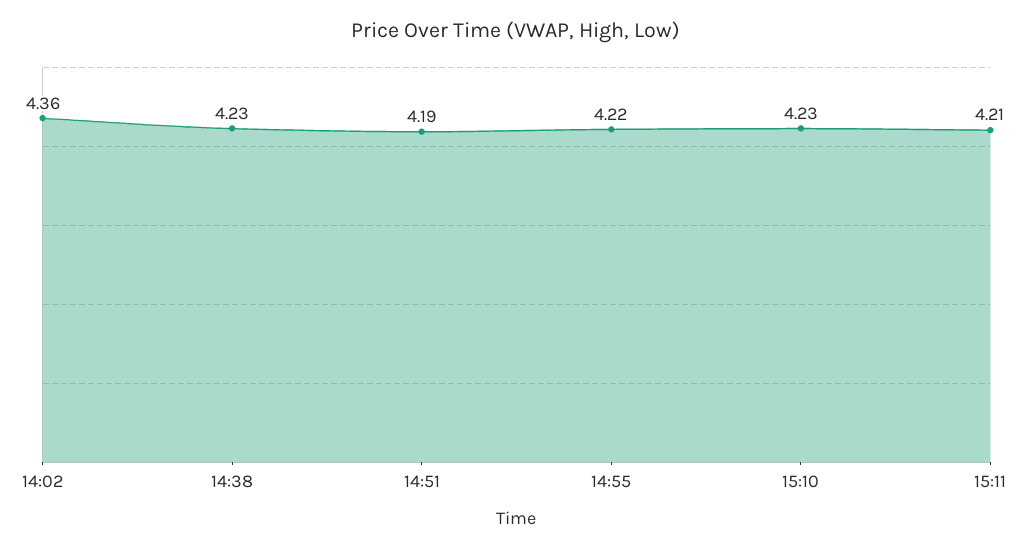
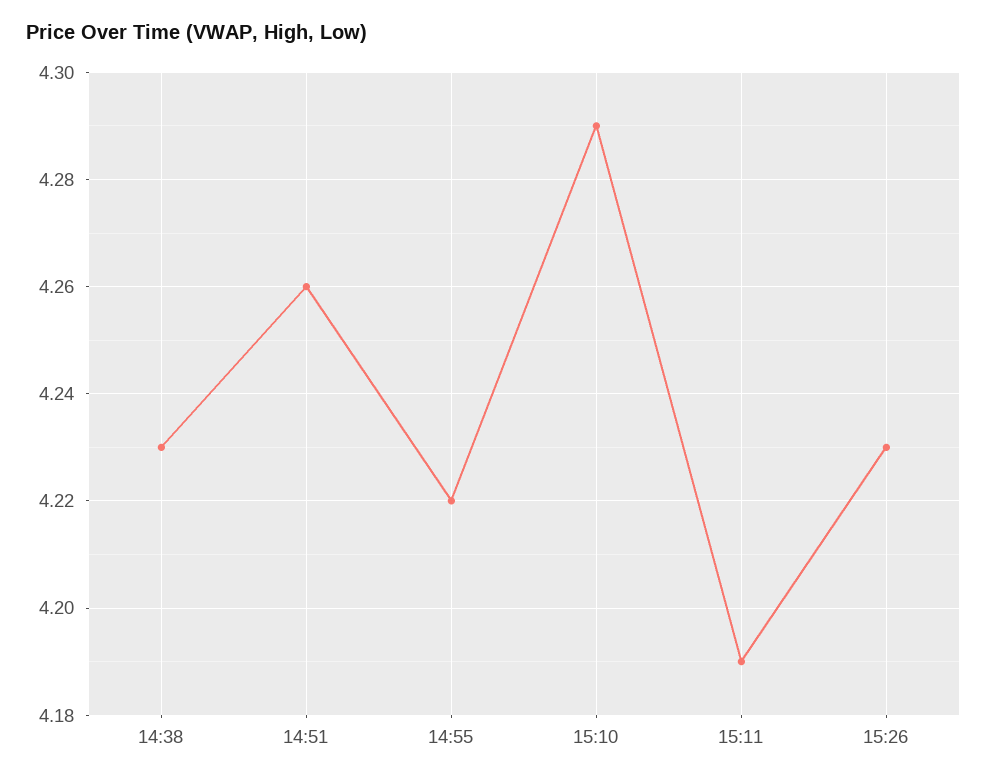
14:02: 4.36 -> none
14:51: 4.19 -> 4.26
15:10: 4.23 -> 4.29
15:11: 4.21 -> 4.19
15:26: none -> 4.23

